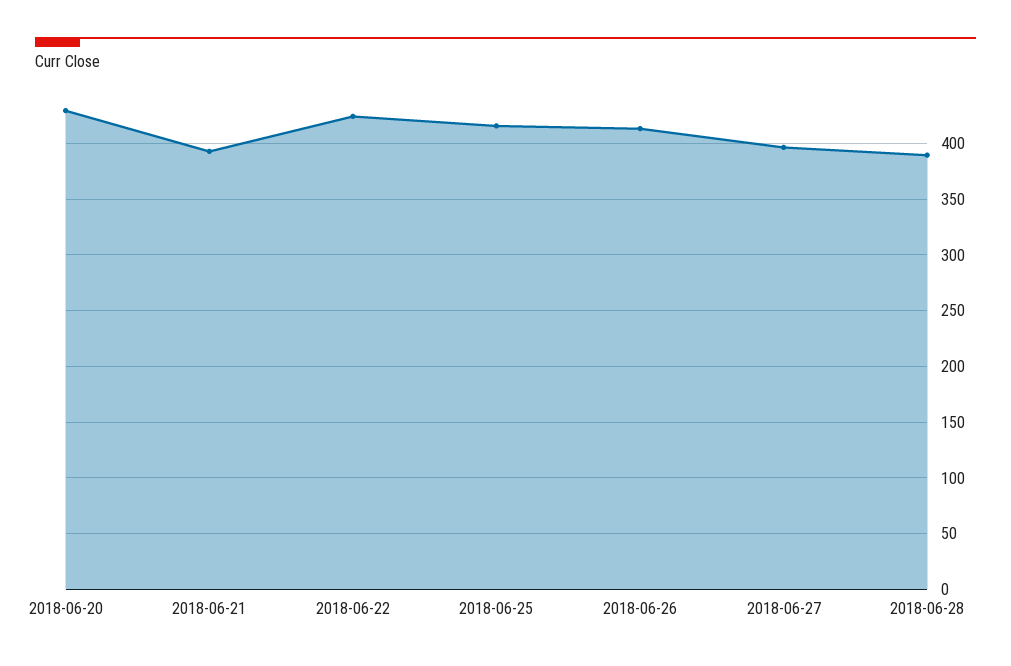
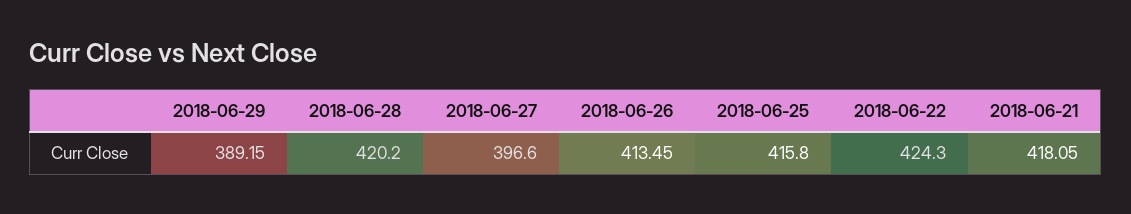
2018-06-20: 430 -> none
2018-06-21: 390 -> 418.05
2018-06-28: 390 -> 420.2
2018-06-29: none -> 389.15

